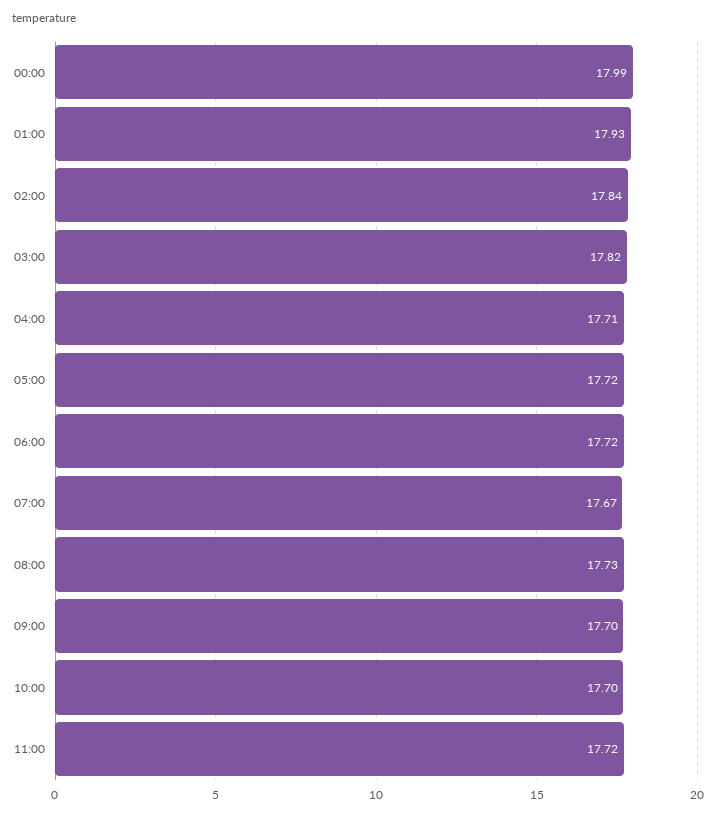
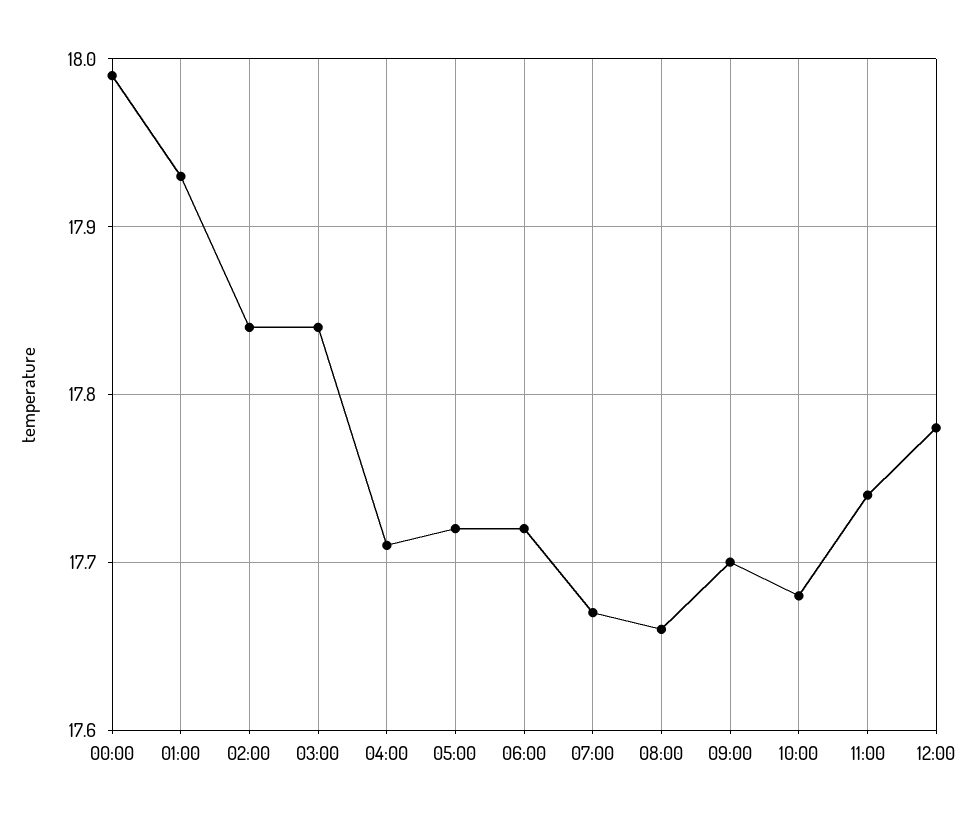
03:00: 17.82 -> 17.84
08:00: 17.73 -> 17.66
10:00: 17.7 -> 17.68
11:00: 17.72 -> 17.74
12:00: none -> 17.78

